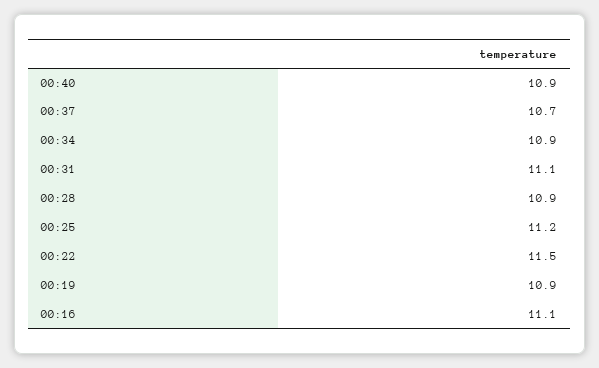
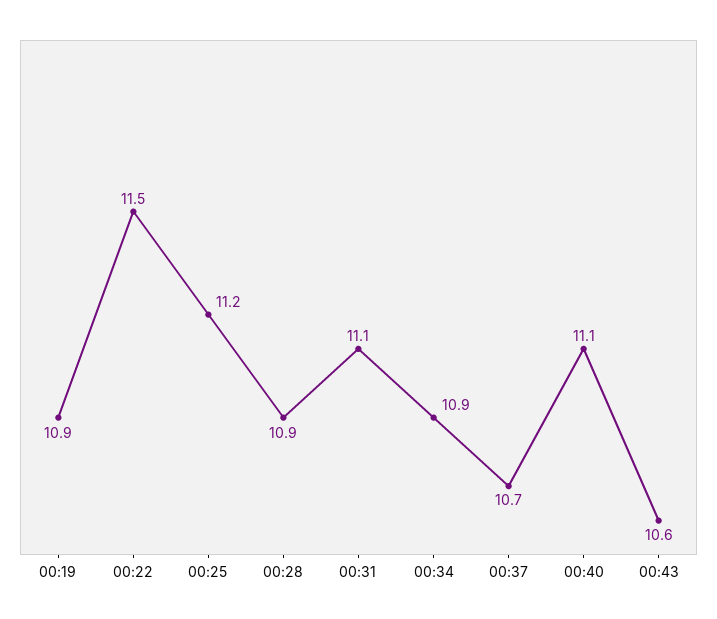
00:40: 10.9 -> 11.1
00:16: 11.1 -> none
00:43: none -> 10.6

